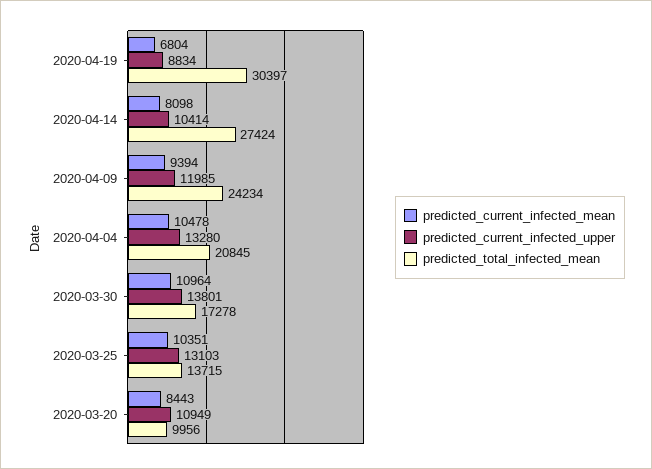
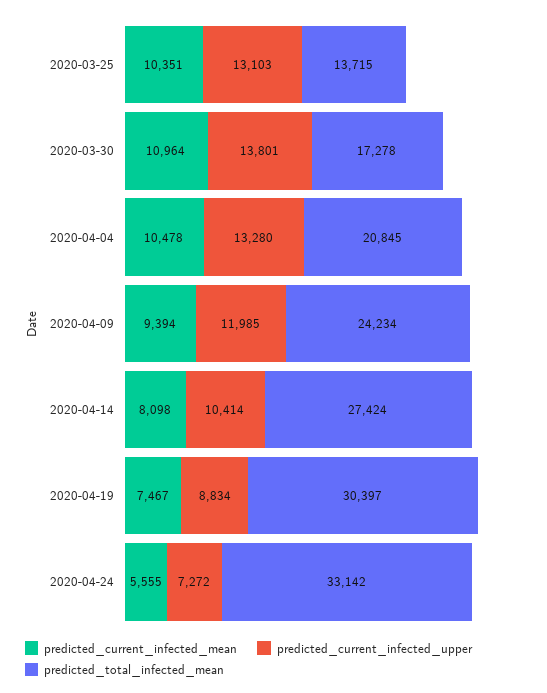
predicted_current_infected_mean, 2020-04-19: 6804 -> 7467
predicted_current_infected_mean, 2020-03-20: 8443 -> none
predicted_current_infected_upper, 2020-03-20: 10949 -> none
predicted_total_infected_mean, 2020-03-20: 9956 -> none
predicted_current_infected_mean, 2020-04-24: none -> 5555
predicted_current_infected_upper, 2020-04-24: none -> 7272
predicted_total_infected_mean, 2020-04-24: none -> 33142

